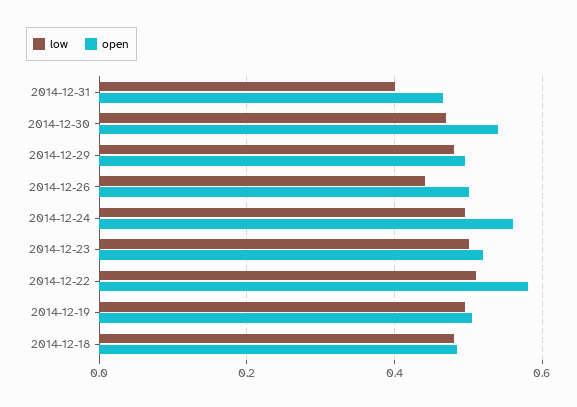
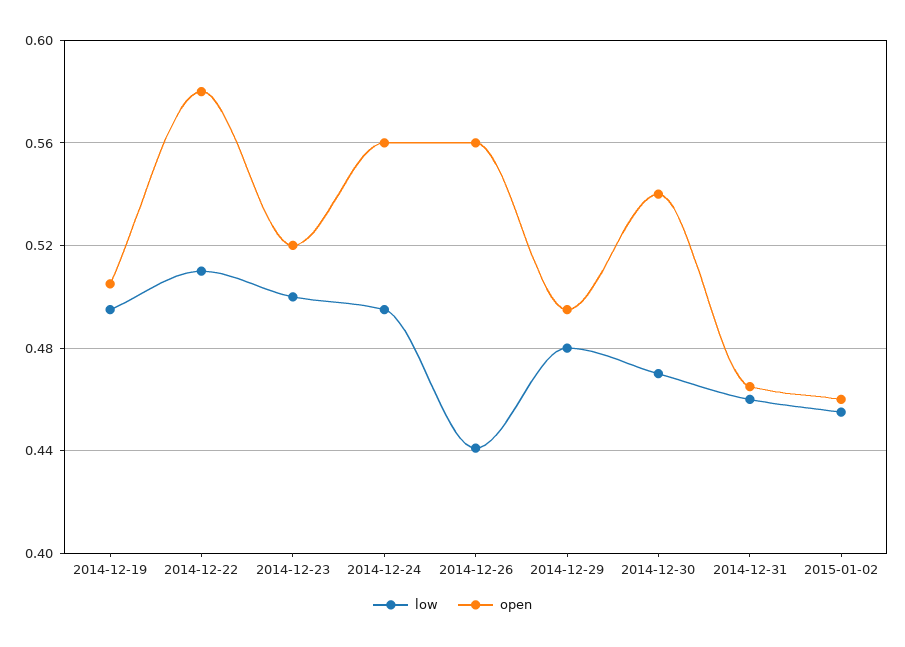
low, 2014-12-31: 0.4 -> 0.46
open, 2014-12-26: 0.5 -> 0.56
low, 2014-12-18: 0.48 -> none
open, 2014-12-18: 0.48 -> none
low, 2015-01-02: none -> 0.455
open, 2015-01-02: none -> 0.46

